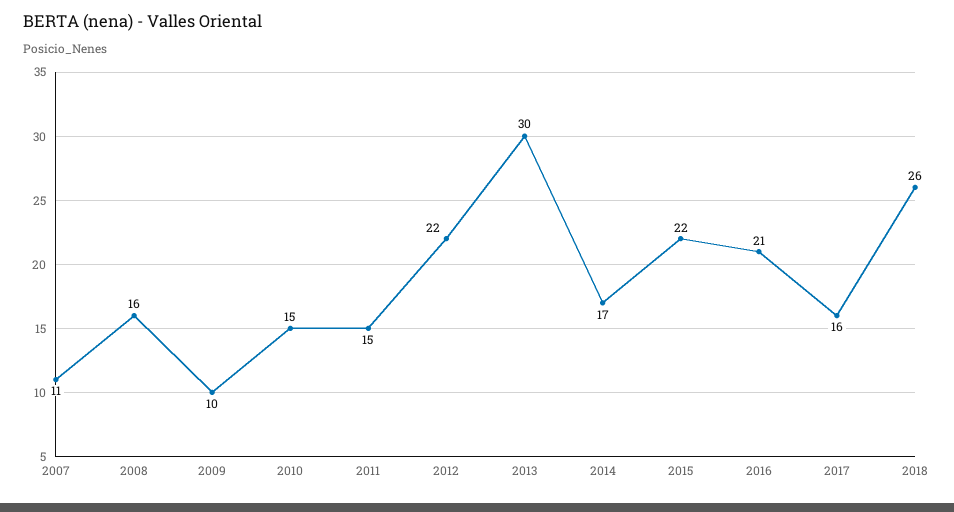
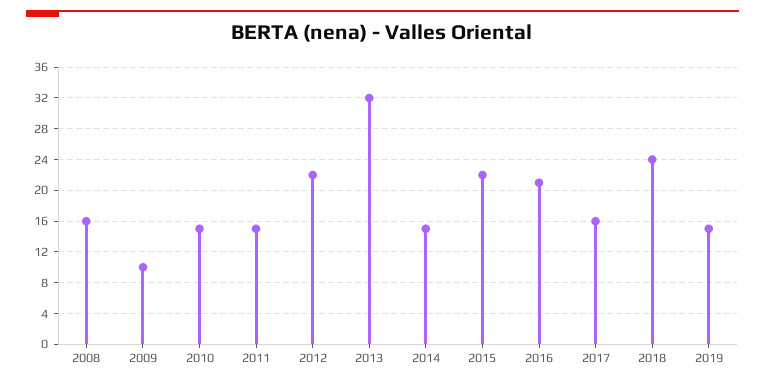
2007: 11 -> none
2013: 30 -> 32
2014: 17 -> 15
2018: 26 -> 24
2019: none -> 15

